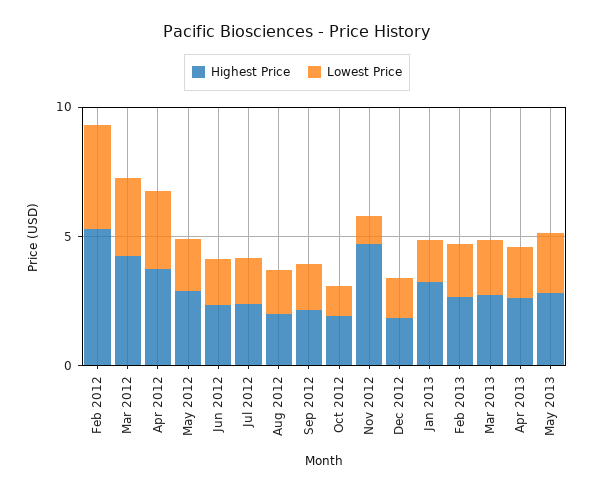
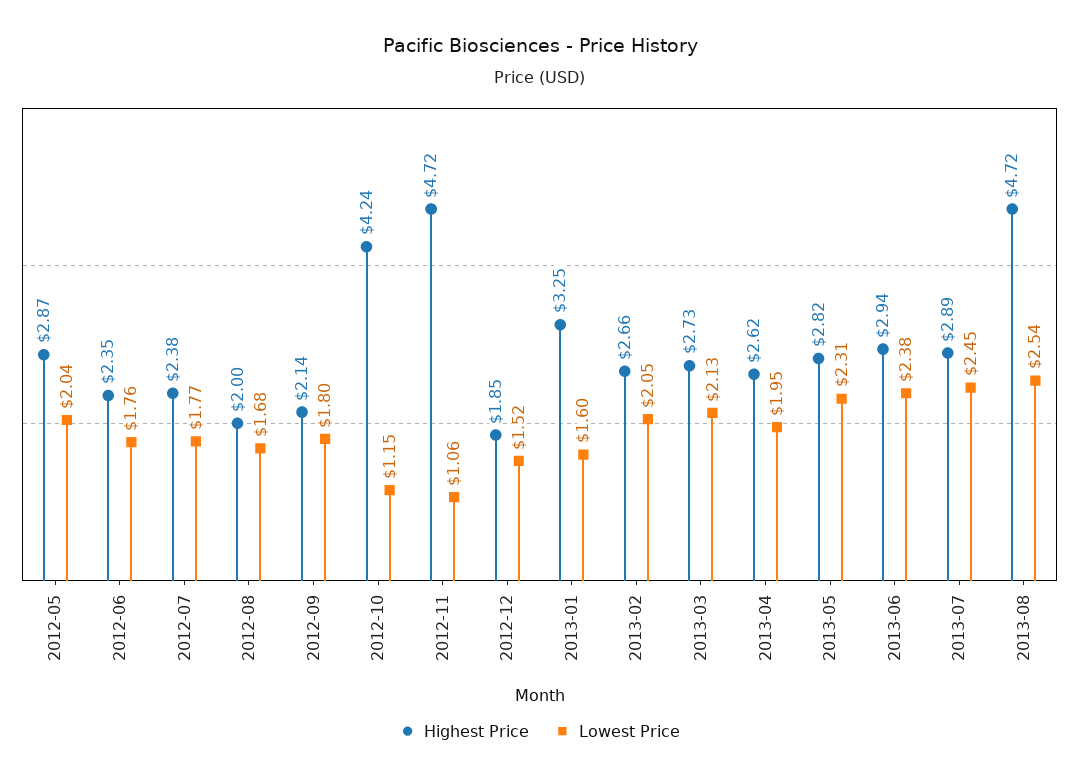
Highest Price, Feb 2012: 5 -> none
Lowest Price, Feb 2012: 4 -> none
Highest Price, Mar 2012: 4 -> none
Lowest Price, Mar 2012: 3 -> none
Highest Price, Apr 2012: 4 -> none
Lowest Price, Apr 2012: 3 -> none
Highest Price, Oct 2012: 2 -> 4.24
Highest Price, 2013-06: none -> 2.94
Lowest Price, 2013-06: none -> 2.38
Highest Price, 2013-07: none -> 2.89
Lowest Price, 2013-07: none -> 2.45
Highest Price, 2013-08: none -> 4.72
Lowest Price, 2013-08: none -> 2.54

